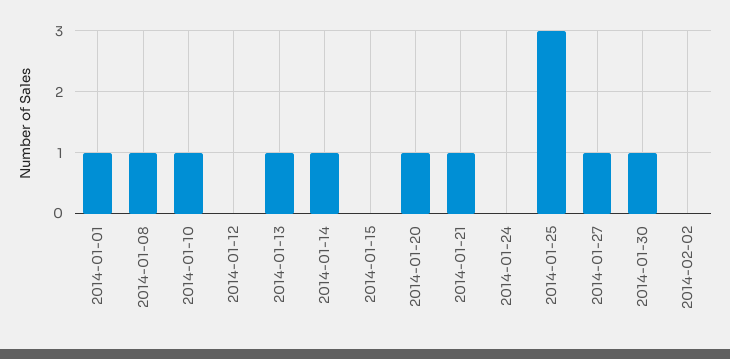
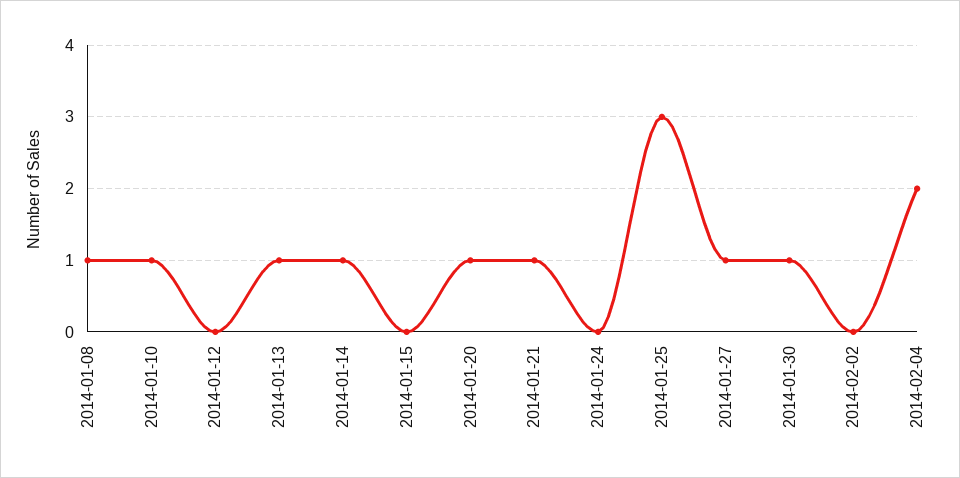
2014-01-01: 1 -> none
2014-02-04: none -> 2

